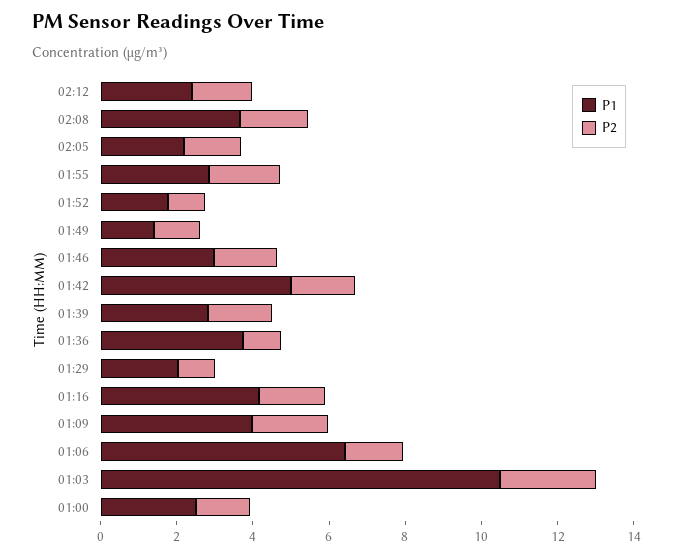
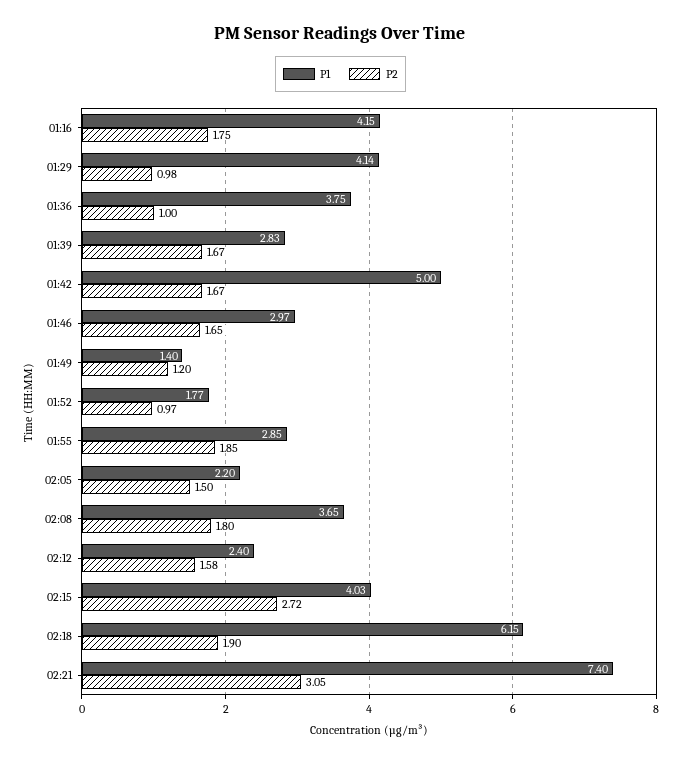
P1, 01:29: 2 -> 4.14
P1, 01:09: 4 -> none
P2, 01:09: 2 -> none
P1, 01:06: 6.5 -> none
P2, 01:06: 1.5 -> none
P1, 01:03: 10.5 -> none
P2, 01:03: 2.5 -> none
P1, 01:00: 2.5 -> none
P2, 01:00: 1.5 -> none
P1, 02:15: none -> 4.03
P2, 02:15: none -> 2.72
P1, 02:18: none -> 6.15
P2, 02:18: none -> 1.9
P1, 02:21: none -> 7.4
P2, 02:21: none -> 3.05

